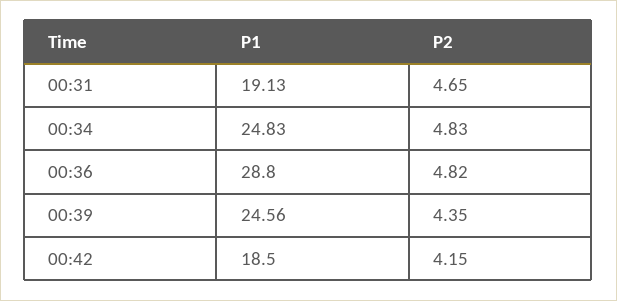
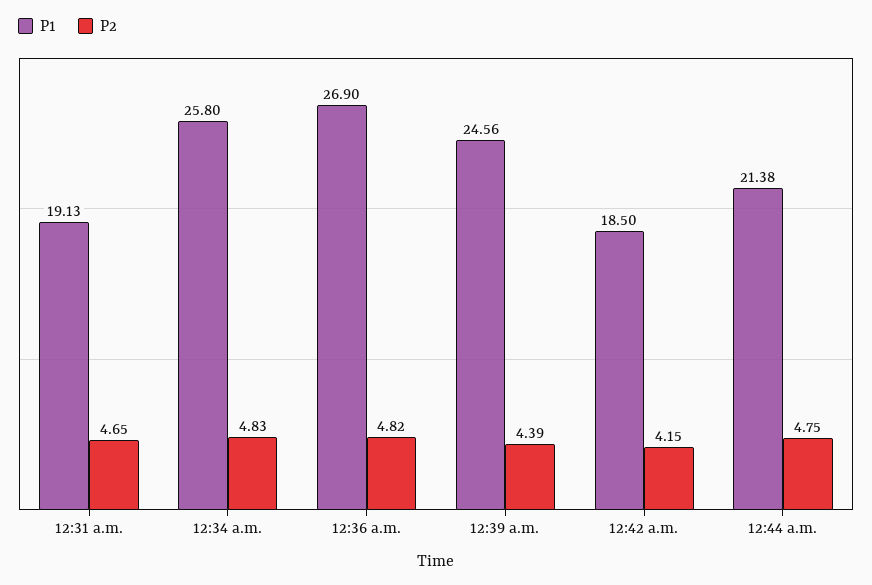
P1, 00:34: 24.83 -> 25.8
P1, 00:36: 28.8 -> 26.9
P2, 00:39: 4.35 -> 4.39
P1, 12:44 a.m.: none -> 21.38
P2, 12:44 a.m.: none -> 4.75

